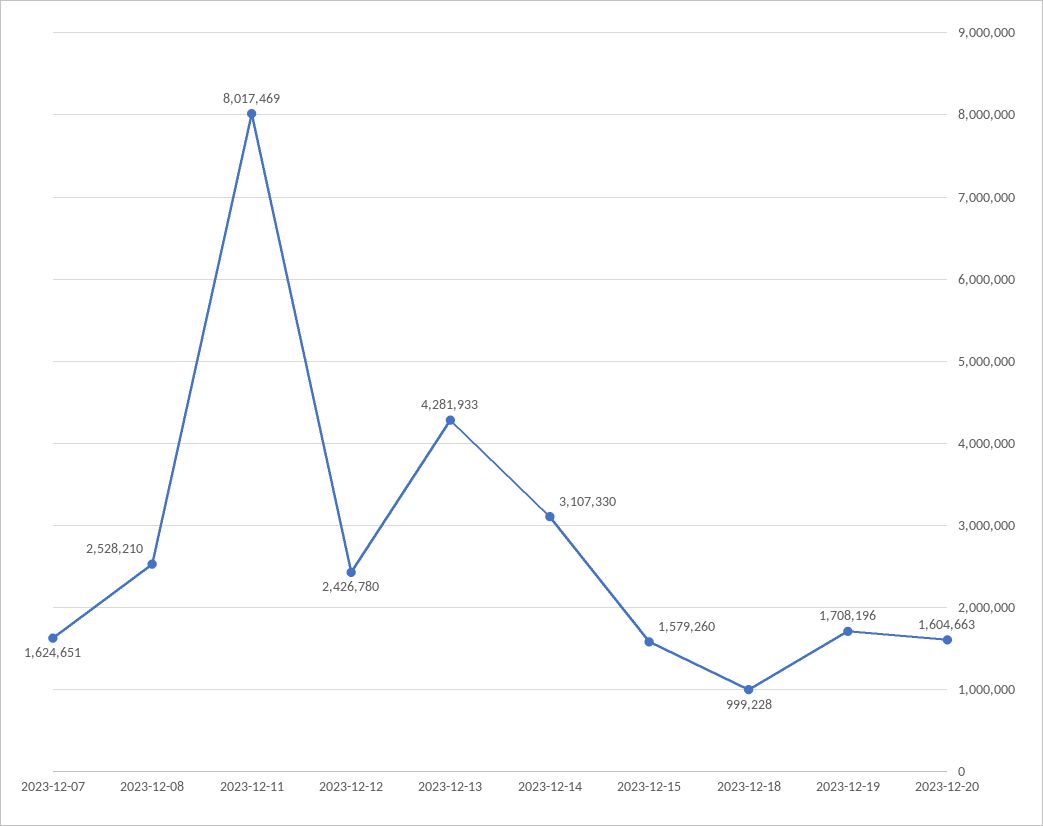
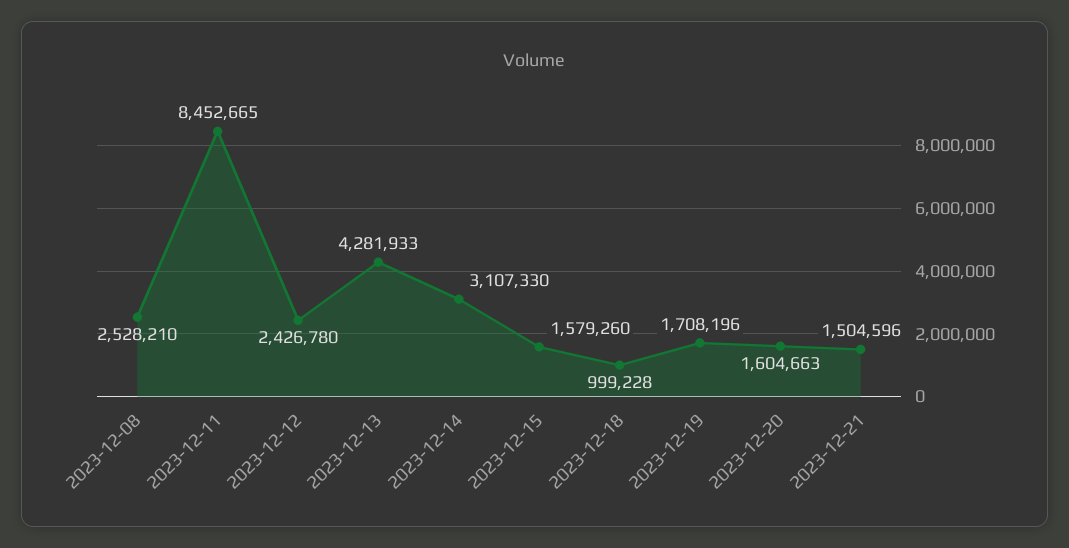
2023-12-07: 1624651 -> none
2023-12-11: 8017469 -> 8452665
2023-12-21: none -> 1504596

